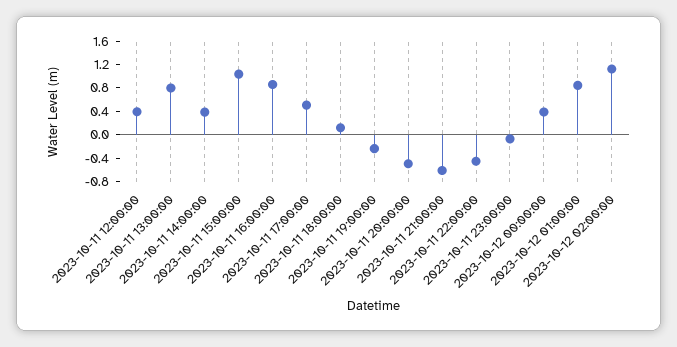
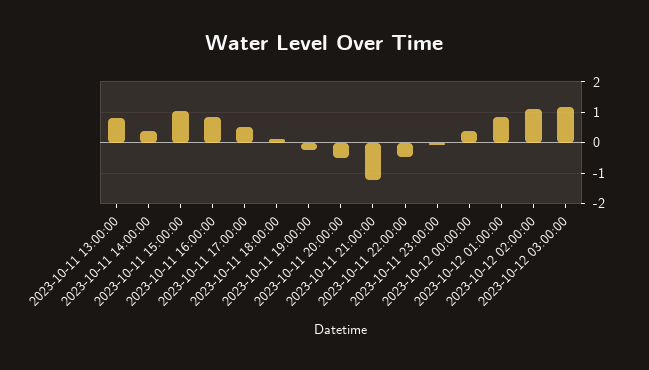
2023-10-11 12:00:00: 0.4 -> none
2023-10-11 21:00:00: -0.6 -> -1.2
2023-10-12 03:00:00: none -> 1.2

